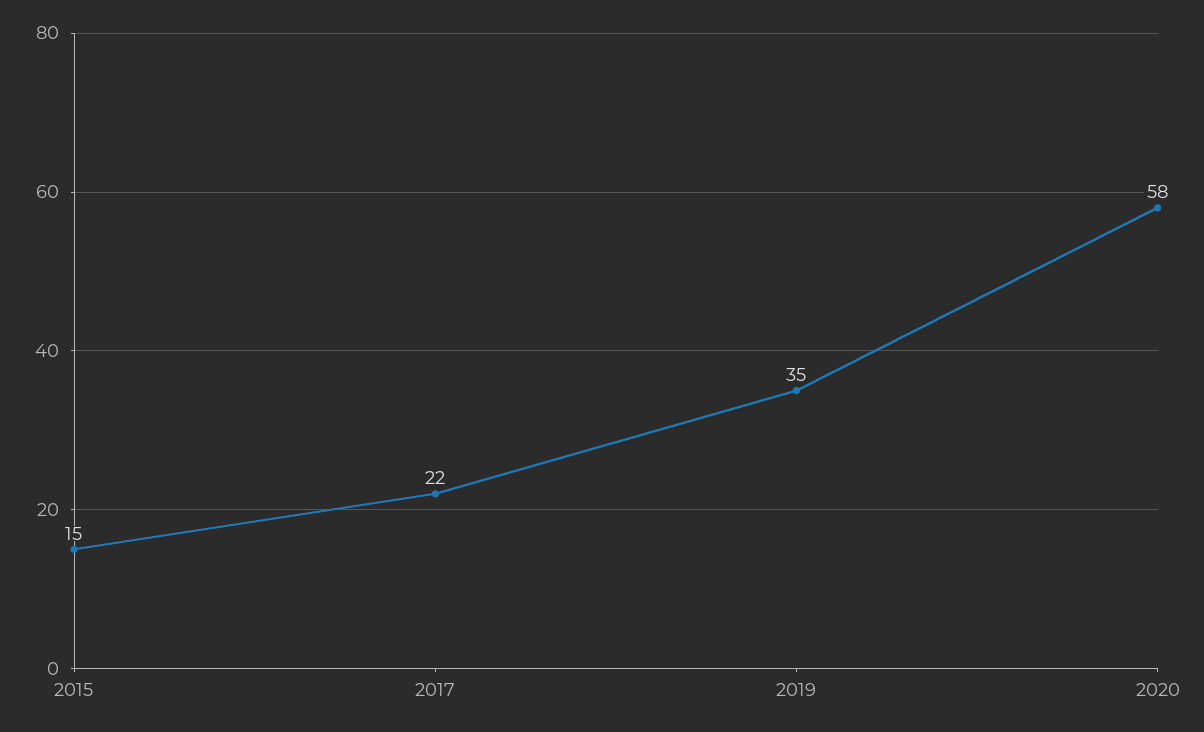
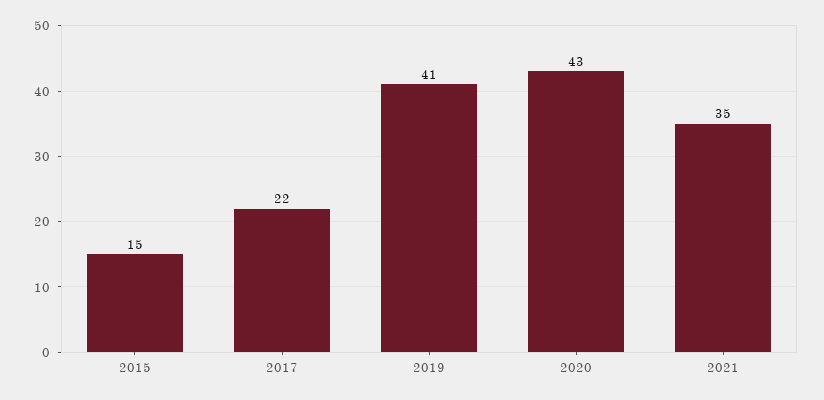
2019: 35 -> 41
2020: 58 -> 43
2021: none -> 35

